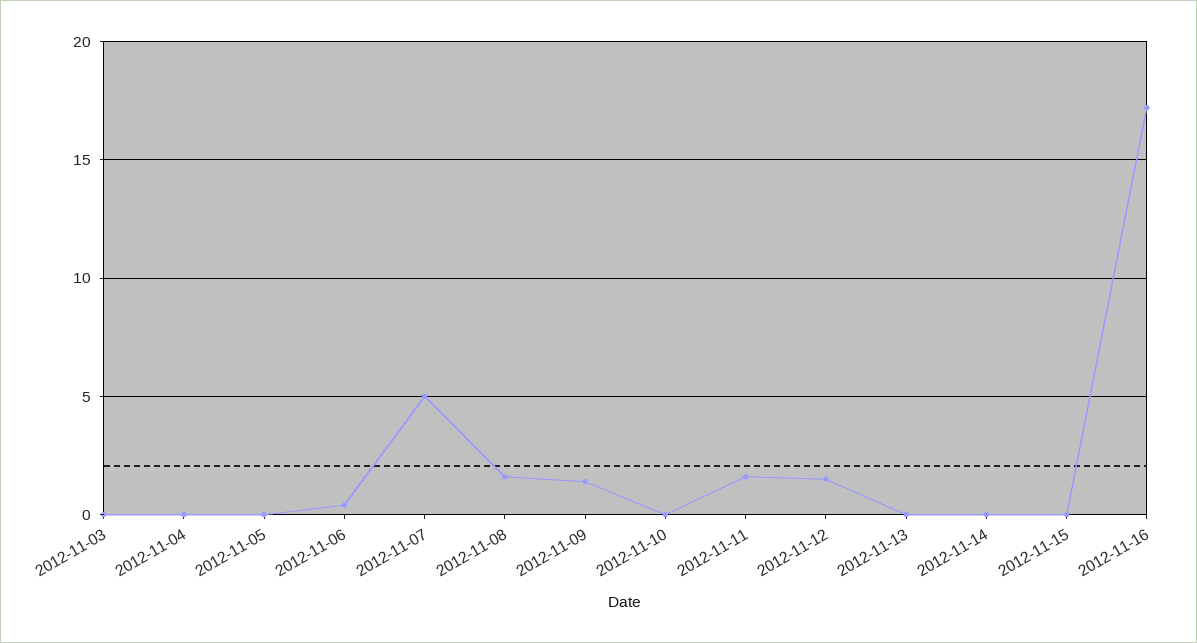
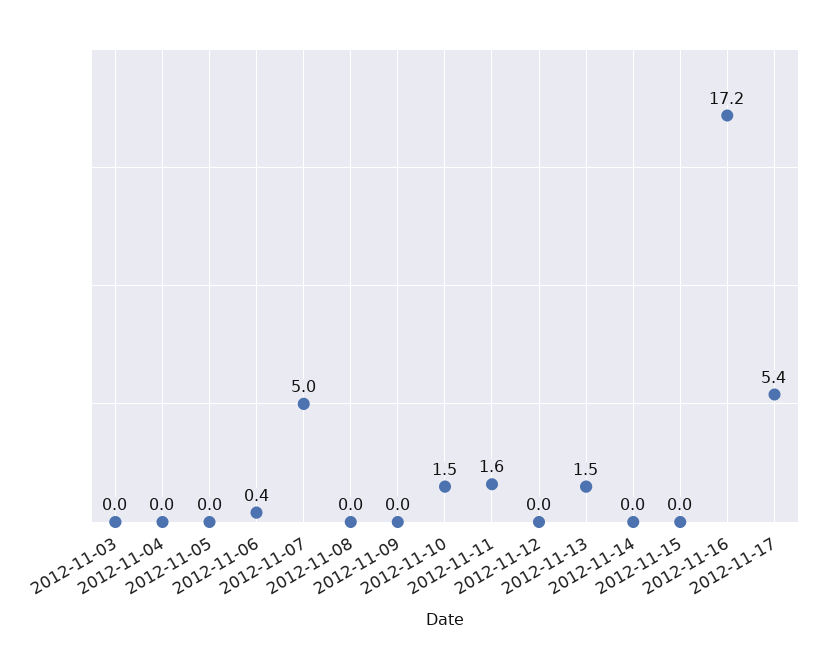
2012-11-08: 1.5 -> 0
2012-11-09: 1.5 -> 0
2012-11-10: 0 -> 1.5
2012-11-12: 1.5 -> 0
2012-11-13: 0 -> 1.5
2012-11-17: none -> 5.4

